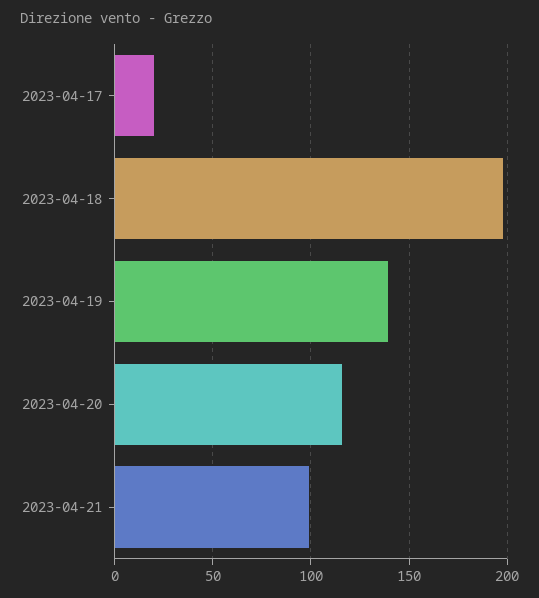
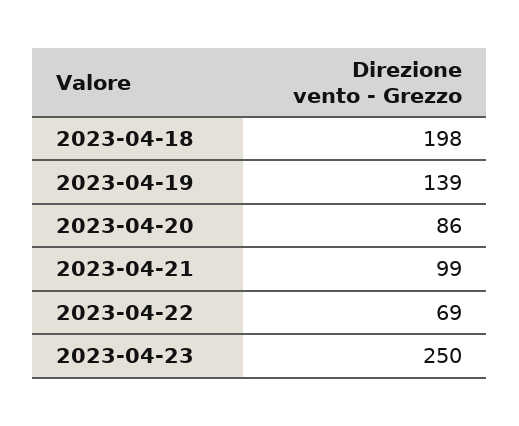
2023-04-17: 20 -> none
2023-04-20: 115 -> 86
2023-04-22: none -> 69
2023-04-23: none -> 250

